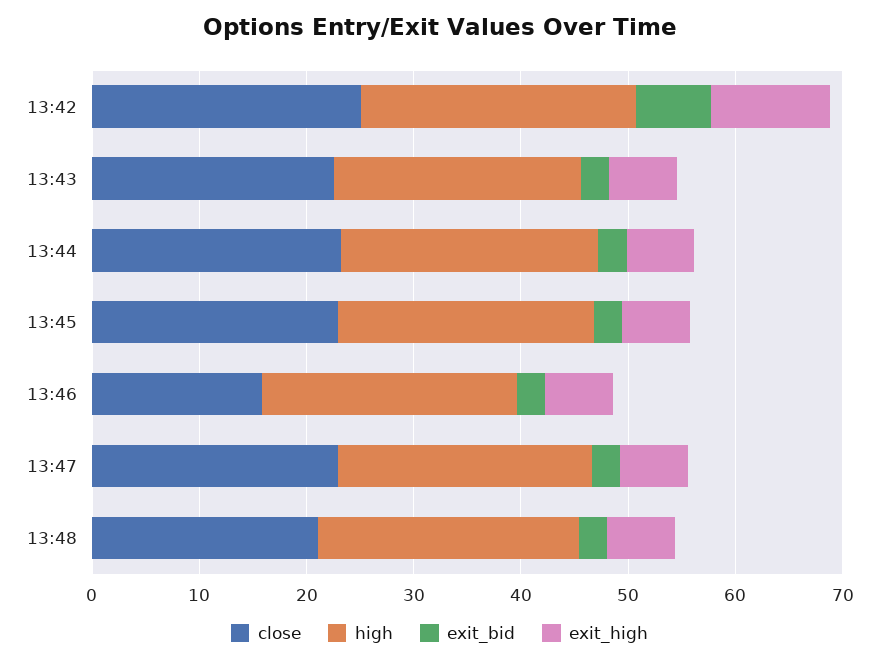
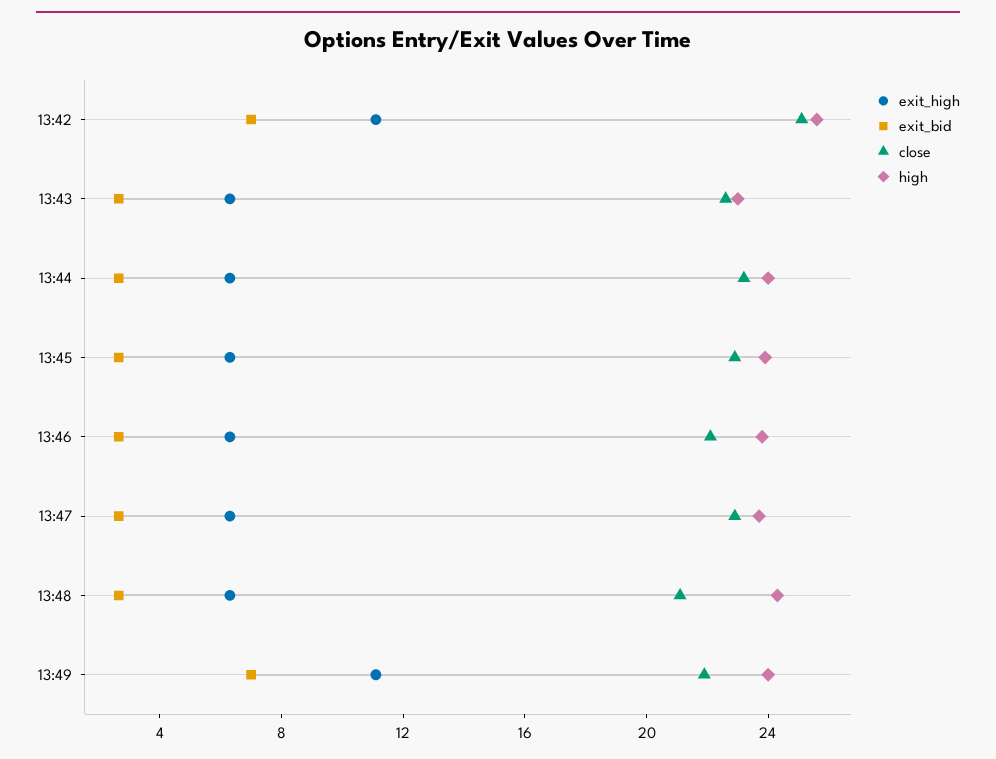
close, 13:46: 16 -> 22
exit_high, 13:49: none -> 11
exit_bid, 13:49: none -> 7
close, 13:49: none -> 22
high, 13:49: none -> 24

